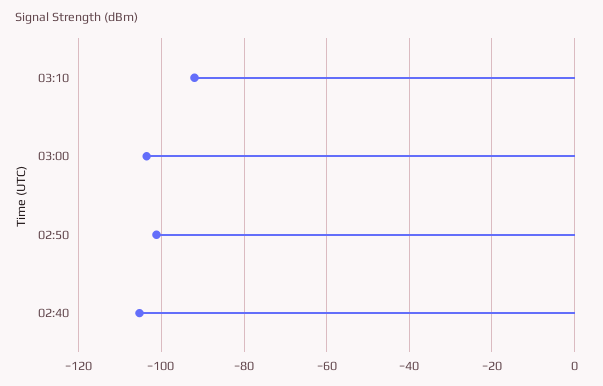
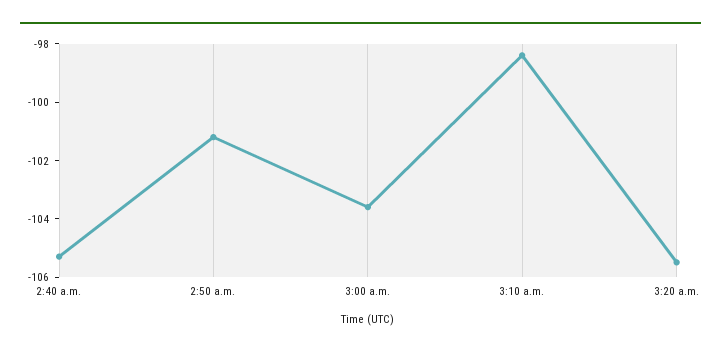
03:10: -92 -> -98.5
3:20 a.m.: none -> -105.5

